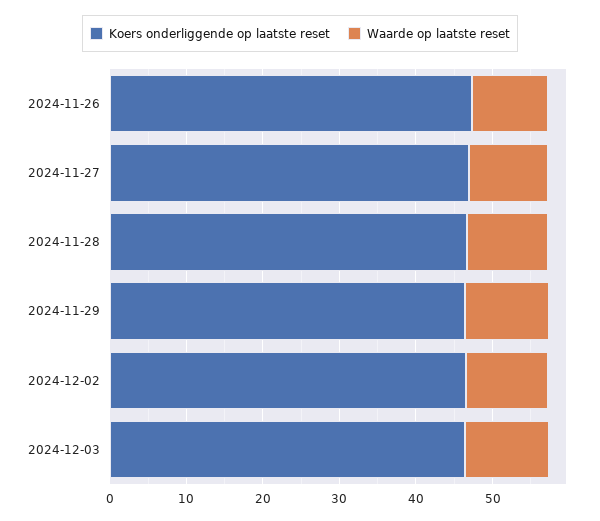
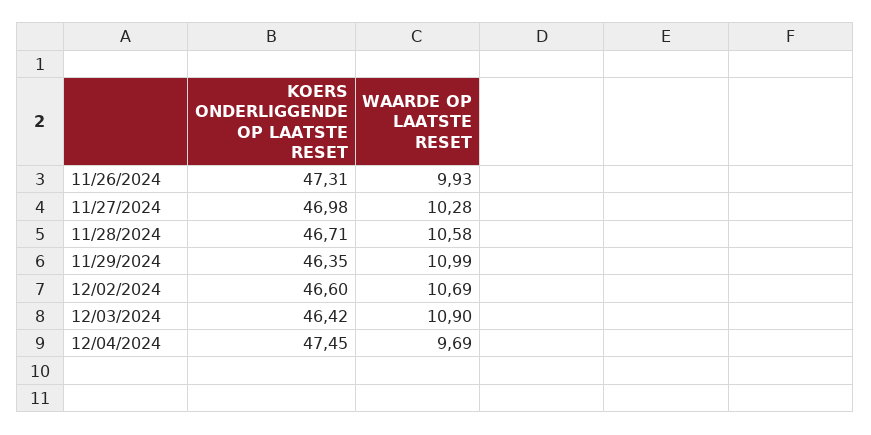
Koers onderliggende op laatste reset, 12/04/2024: none -> 47.45
Waarde op laatste reset, 12/04/2024: none -> 9.69

